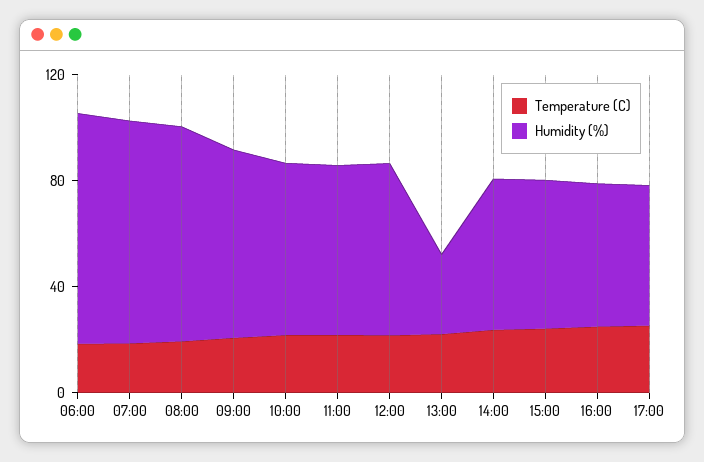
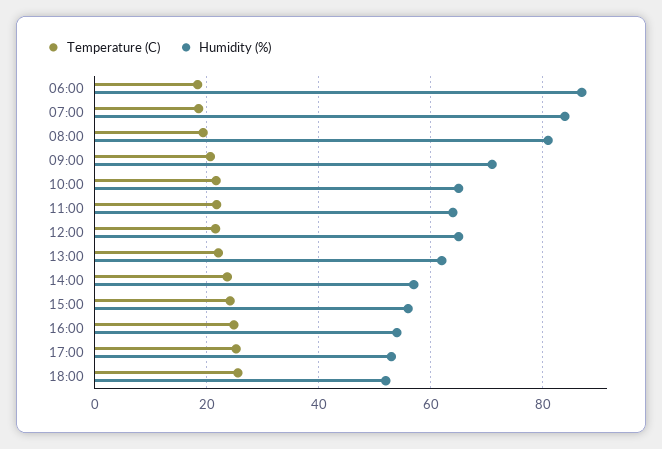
Humidity (%), 13:00: 30 -> 62
Temperature (C), 18:00: none -> 26
Humidity (%), 18:00: none -> 52

